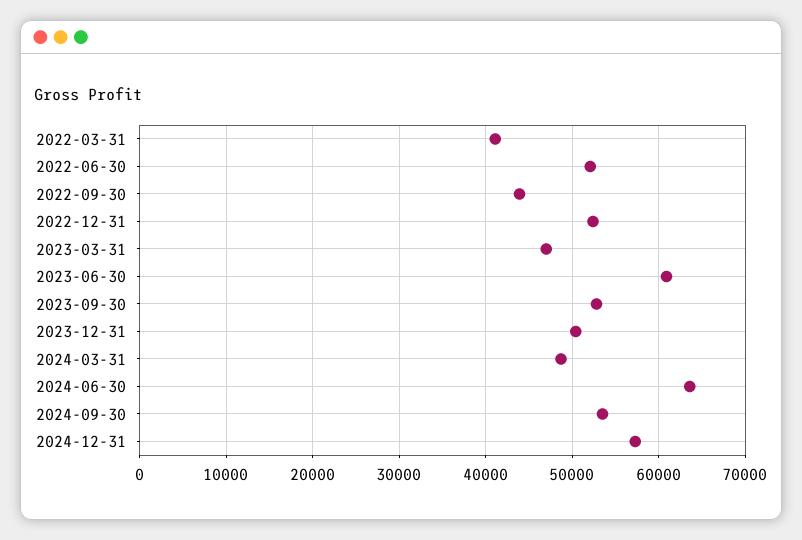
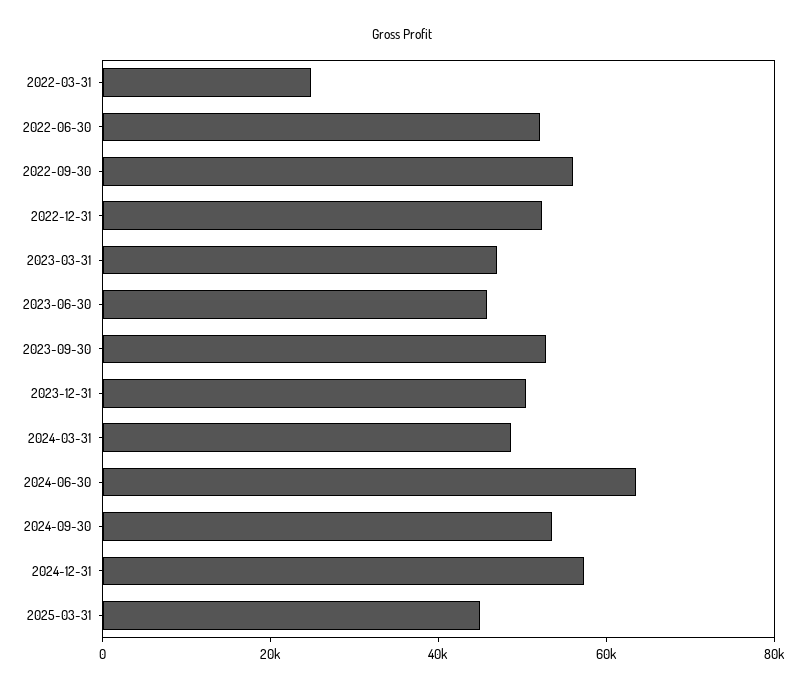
2022-03-31: 41000 -> 25000
2022-09-30: 44000 -> 55000
2023-06-30: 61000 -> 45000
2025-03-31: none -> 45000

